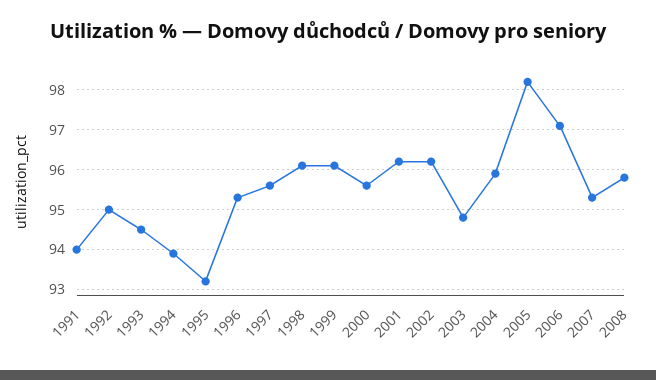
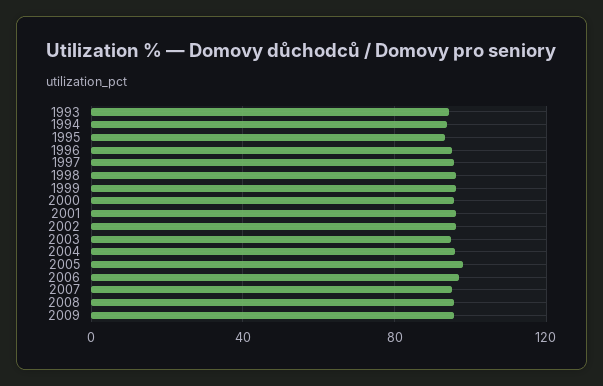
1991: 94 -> none
1992: 95 -> none
2009: none -> 95

